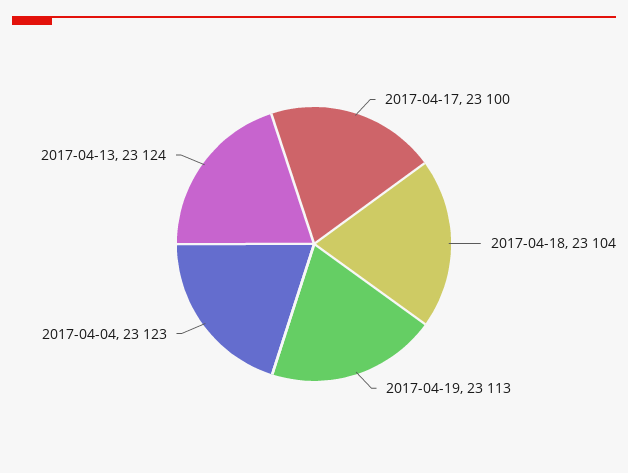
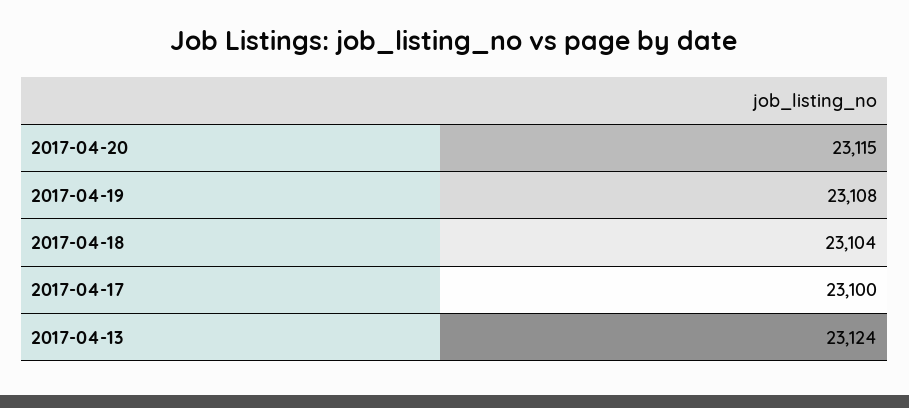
2017-04-19: 23113 -> 23108
2017-04-04: 23123 -> none
2017-04-20: none -> 23115

